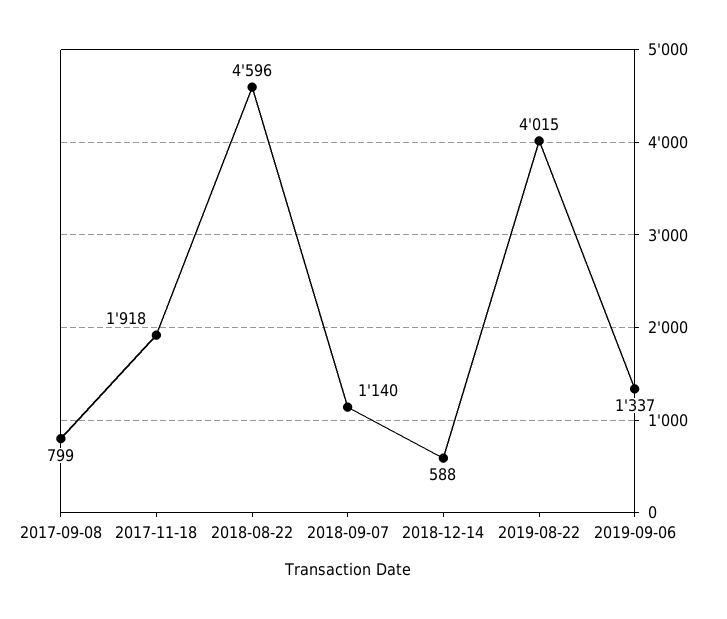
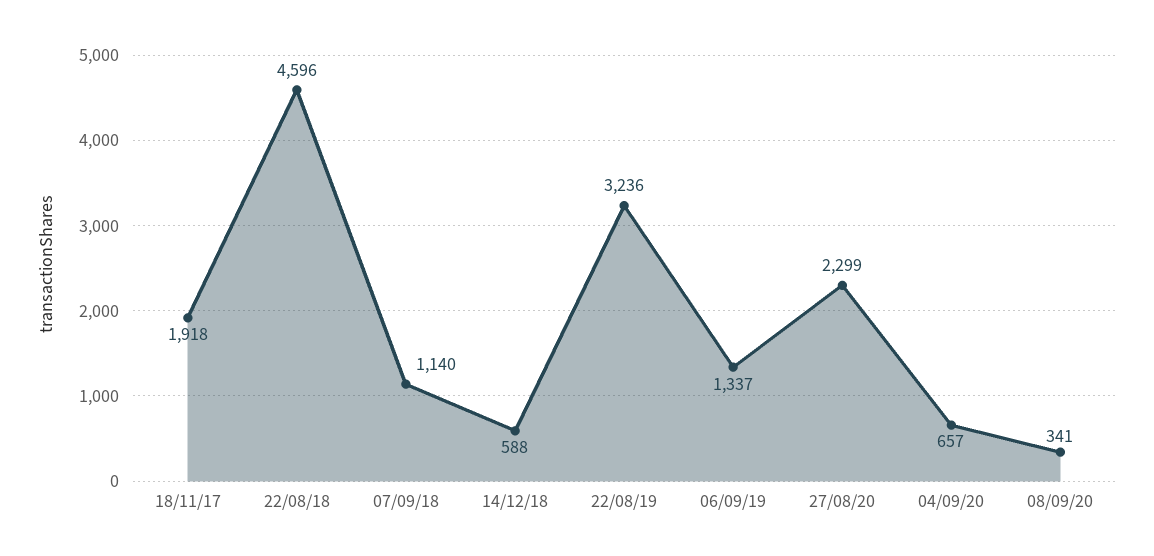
2017-09-08: 799 -> none
2019-08-22: 4015 -> 3236
27/08/20: none -> 2299
04/09/20: none -> 657
08/09/20: none -> 341

